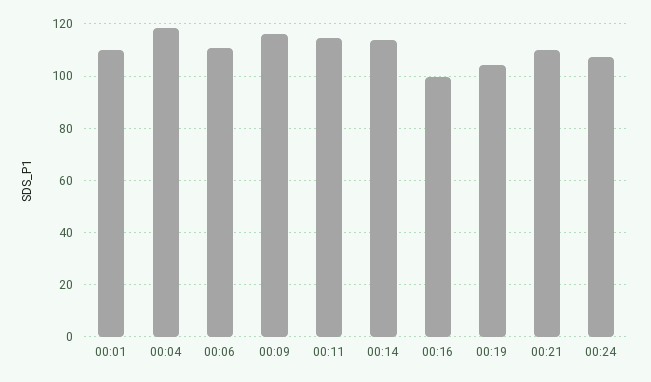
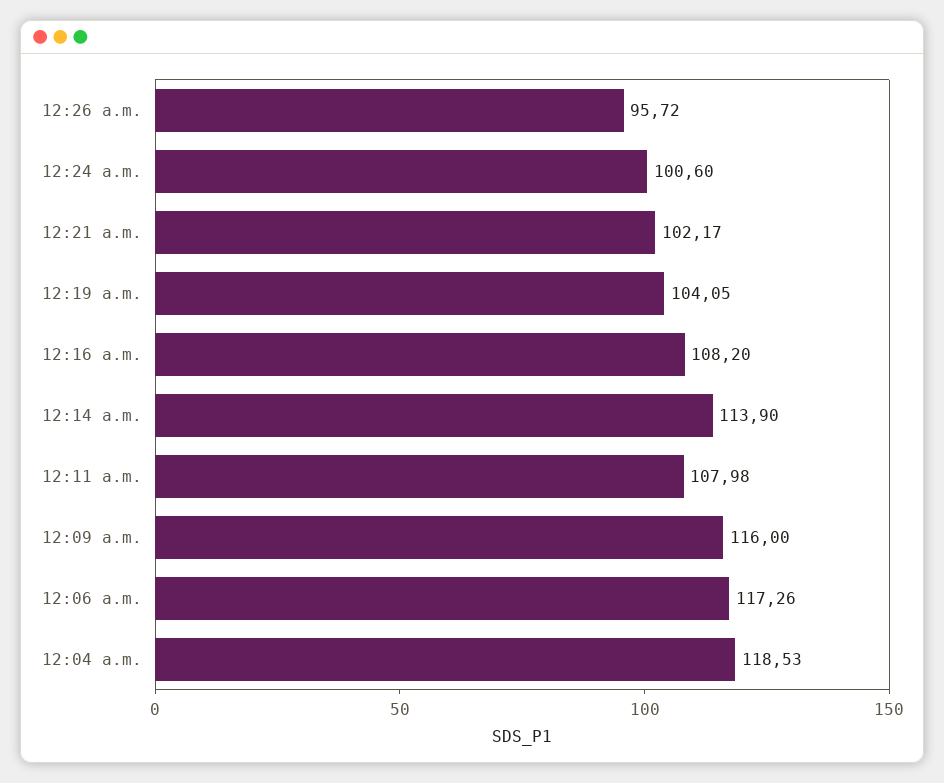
00:01: 110 -> none
00:06: 110 -> 117.26
00:11: 115 -> 107.98
00:16: 100 -> 108.2
00:21: 110 -> 102.17
00:24: 107.5 -> 100.6
12:26 a.m.: none -> 95.72

